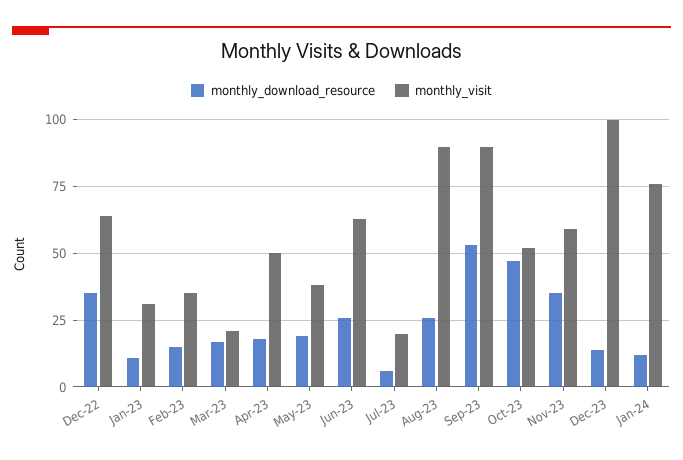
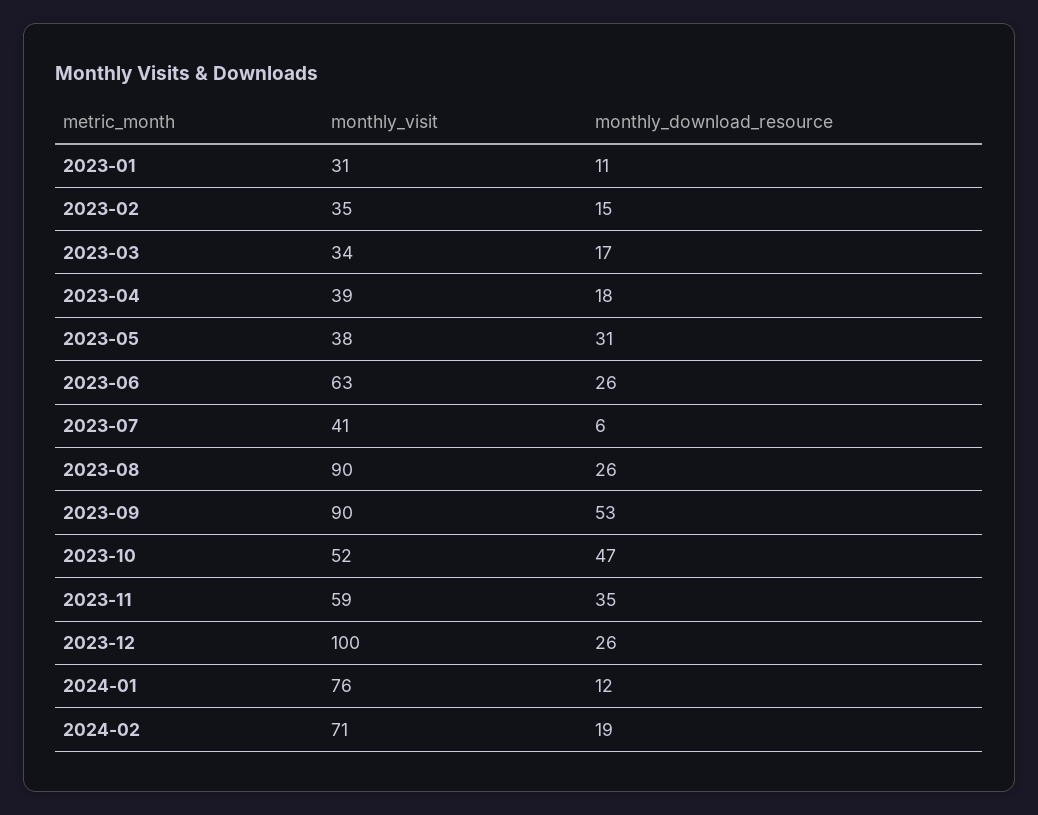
monthly_download_resource, Dec-22: 35 -> none
monthly_visit, Dec-22: 65 -> none
monthly_visit, Mar-23: 20 -> 34
monthly_visit, Apr-23: 50 -> 39
monthly_download_resource, May-23: 20 -> 31
monthly_visit, Jul-23: 20 -> 41
monthly_download_resource, Dec-23: 15 -> 26
monthly_visit, 2024-02: none -> 71
monthly_download_resource, 2024-02: none -> 19

